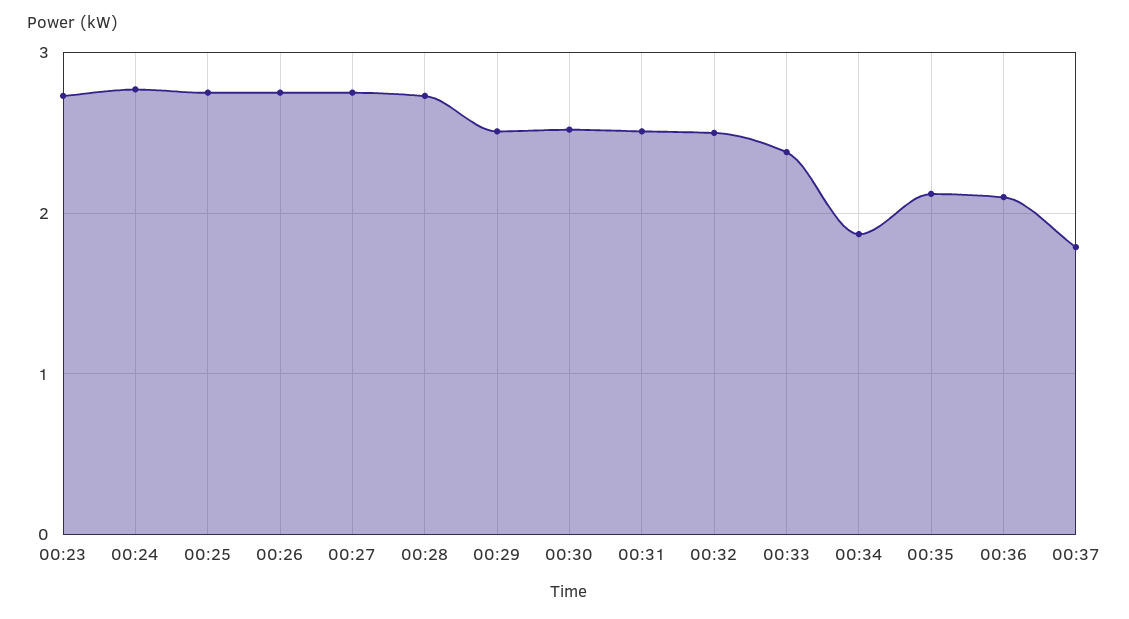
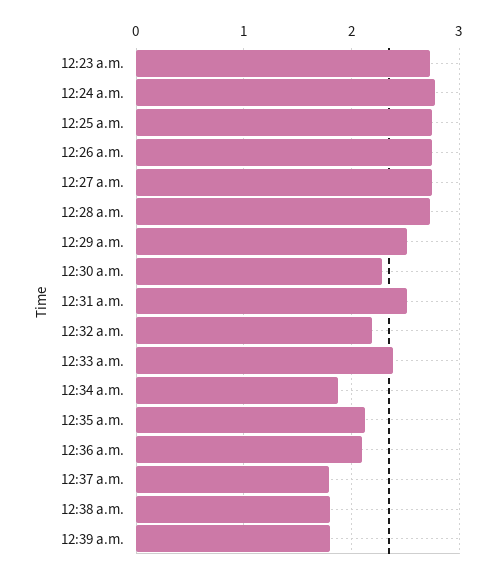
00:30: 2.5 -> 2.3
00:32: 2.5 -> 2.2
12:38 a.m.: none -> 1.8
12:39 a.m.: none -> 1.8

